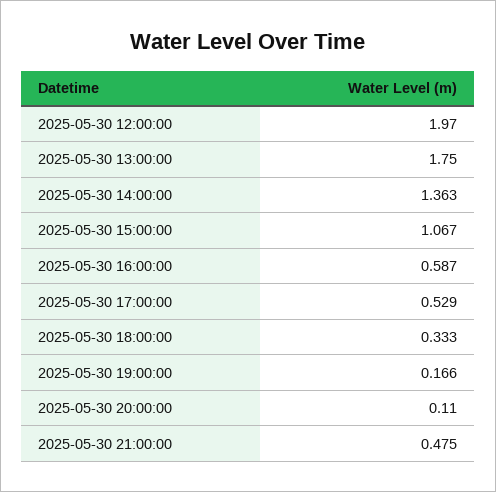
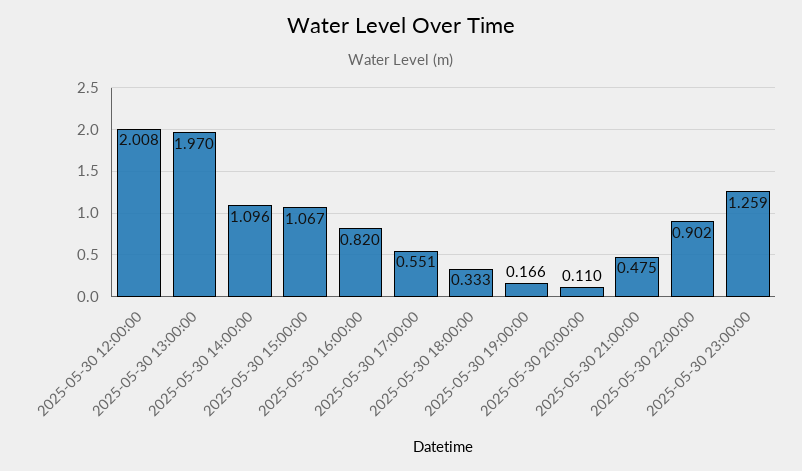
2025-05-30 12:00:00: 1.97 -> 2.008
2025-05-30 13:00:00: 1.75 -> 1.97
2025-05-30 14:00:00: 1.363 -> 1.096
2025-05-30 16:00:00: 0.587 -> 0.82
2025-05-30 17:00:00: 0.529 -> 0.551
2025-05-30 22:00:00: none -> 0.902
2025-05-30 23:00:00: none -> 1.259

